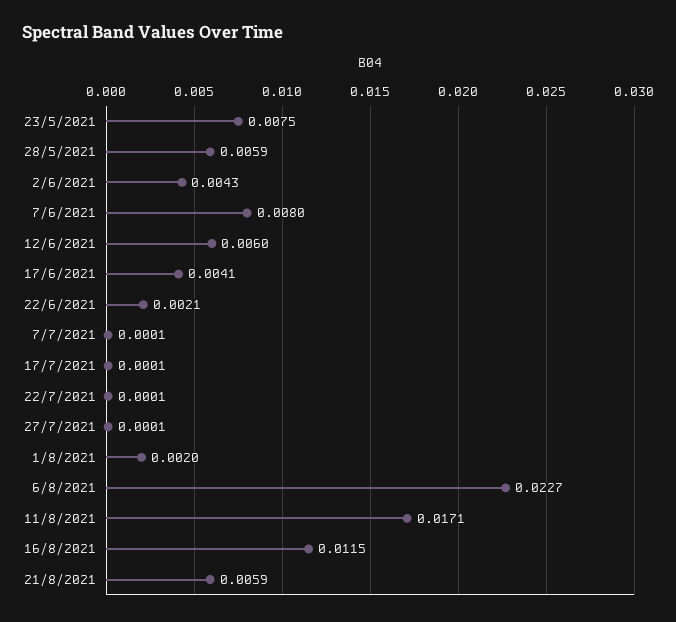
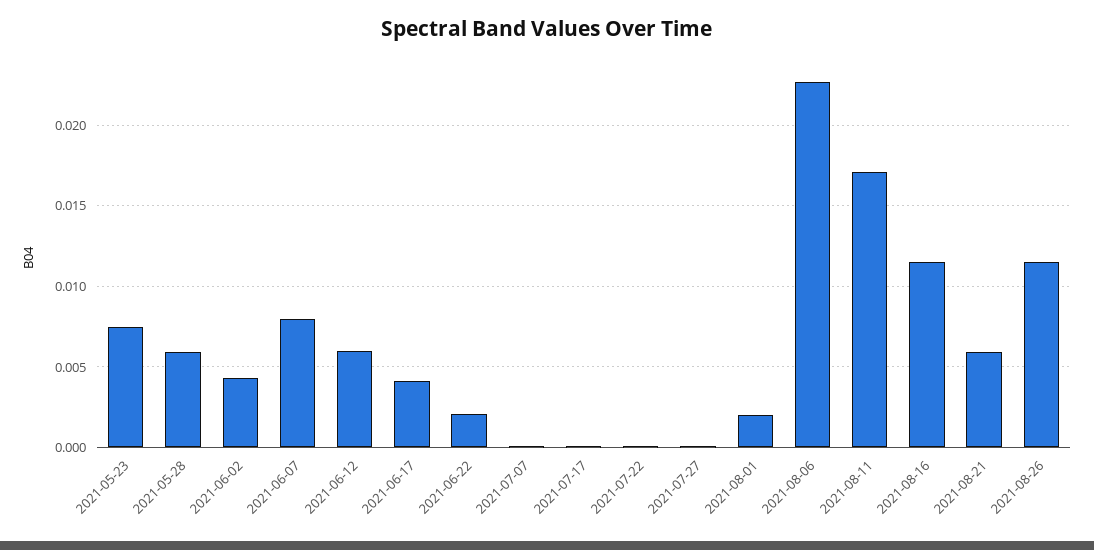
2021-08-26: none -> 0.0115

